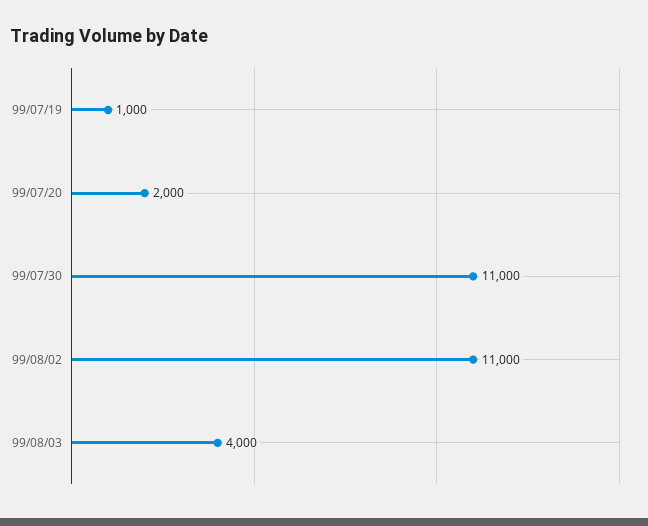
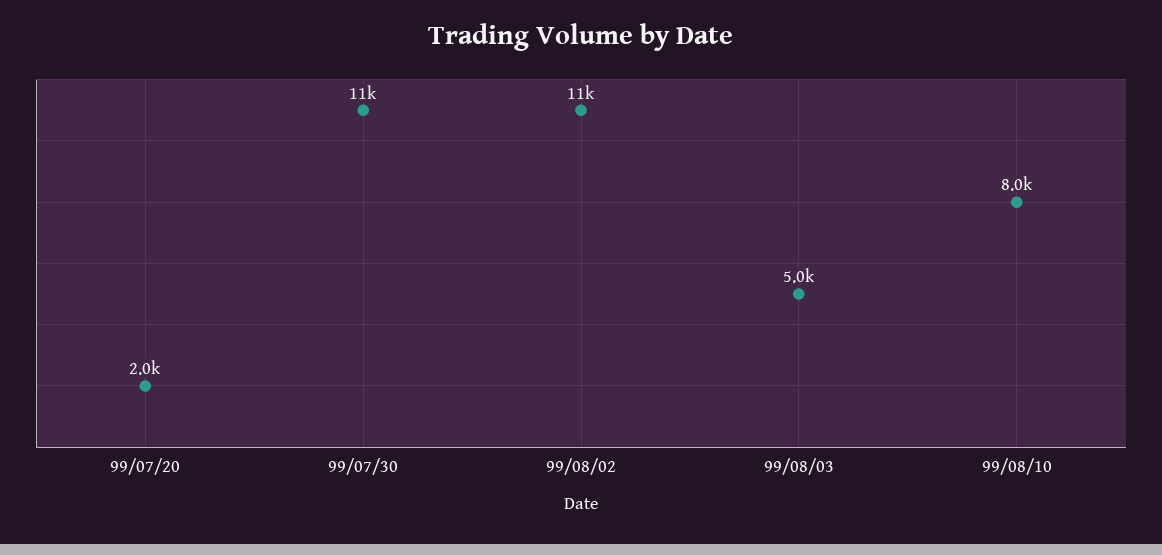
99/07/19: 1000 -> none
99/08/03: 4000 -> 5000
99/08/10: none -> 8000

